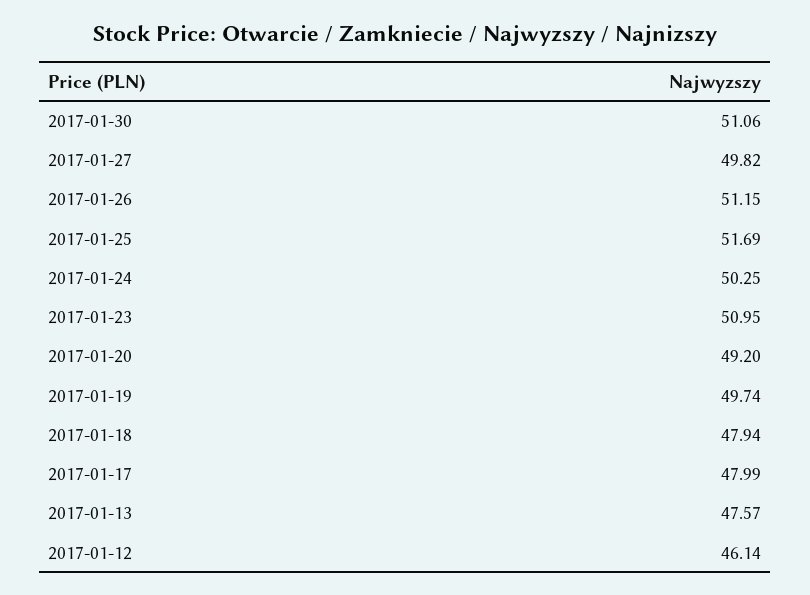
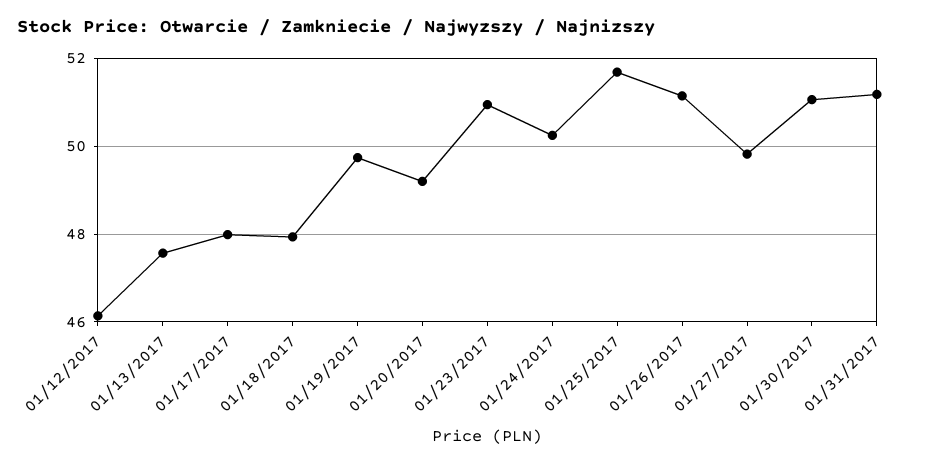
01/31/2017: none -> 51.2

